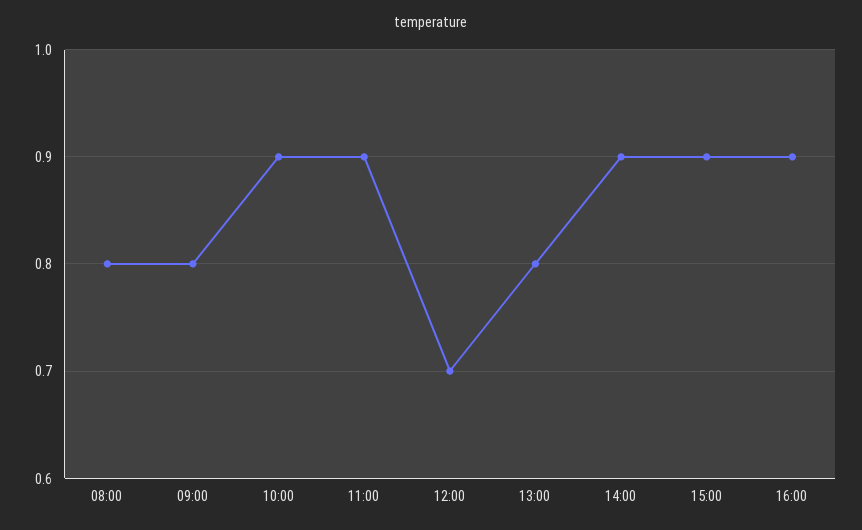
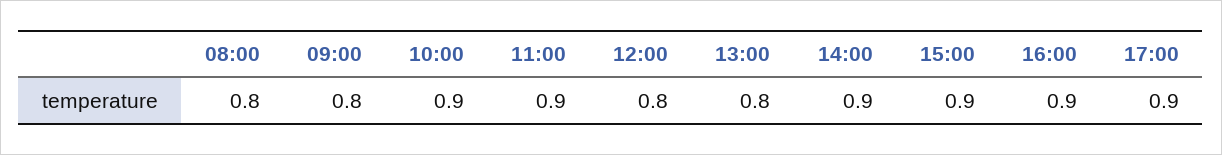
12:00: 0.7 -> 0.8
17:00: none -> 0.9

